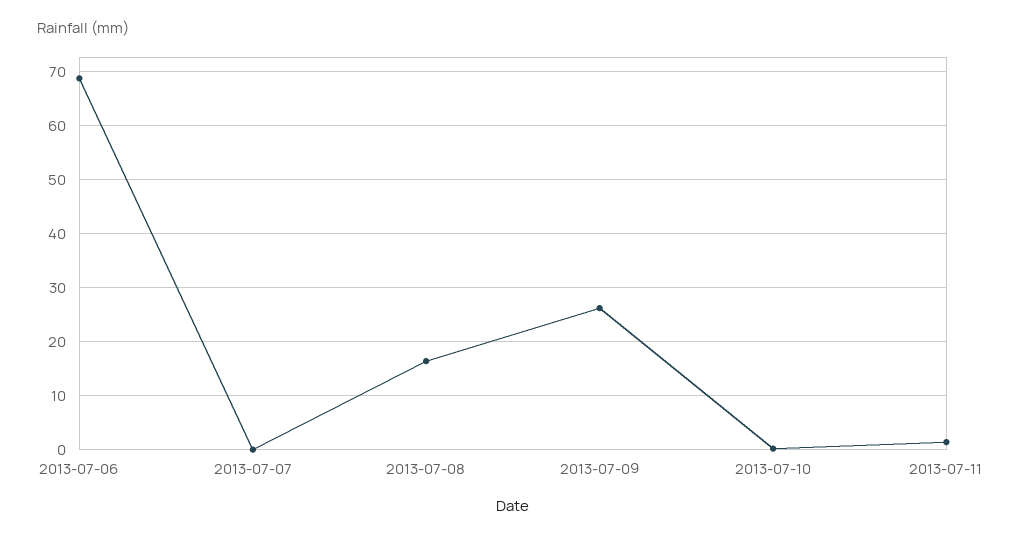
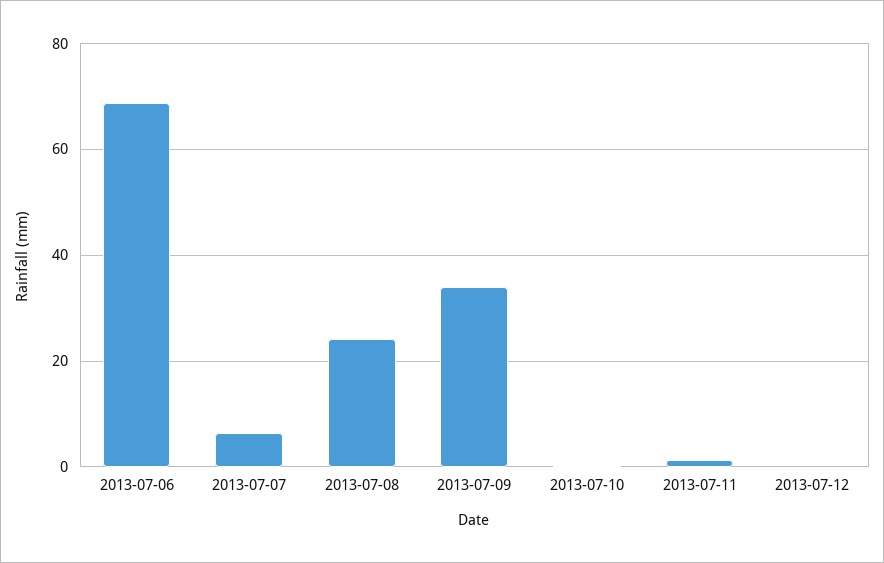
2013-07-07: 0 -> 6
2013-07-08: 16 -> 24
2013-07-09: 26 -> 34
2013-07-12: none -> 0

